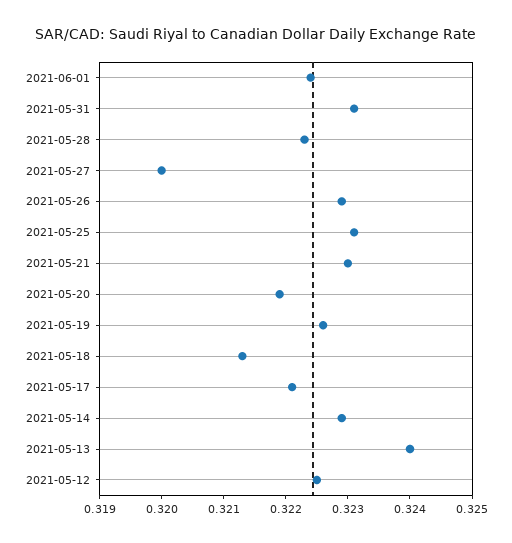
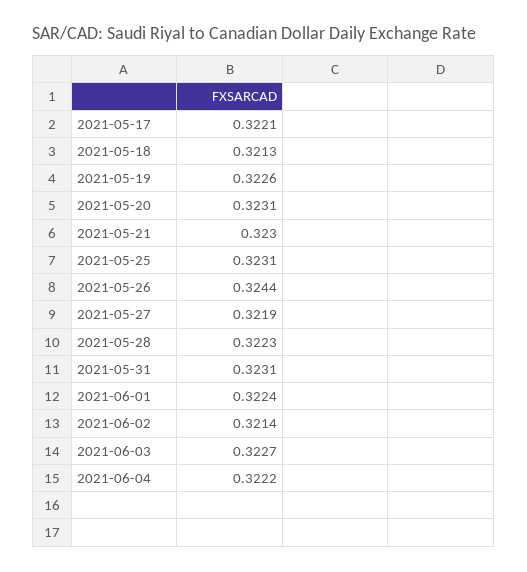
2021-05-27: 0.32 -> 0.3219
2021-05-26: 0.323 -> 0.3244
2021-05-20: 0.322 -> 0.3231
2021-05-14: 0.323 -> none
2021-05-13: 0.324 -> none
2021-05-12: 0.3225 -> none
2021-06-02: none -> 0.3214
2021-06-03: none -> 0.3227
2021-06-04: none -> 0.3222

